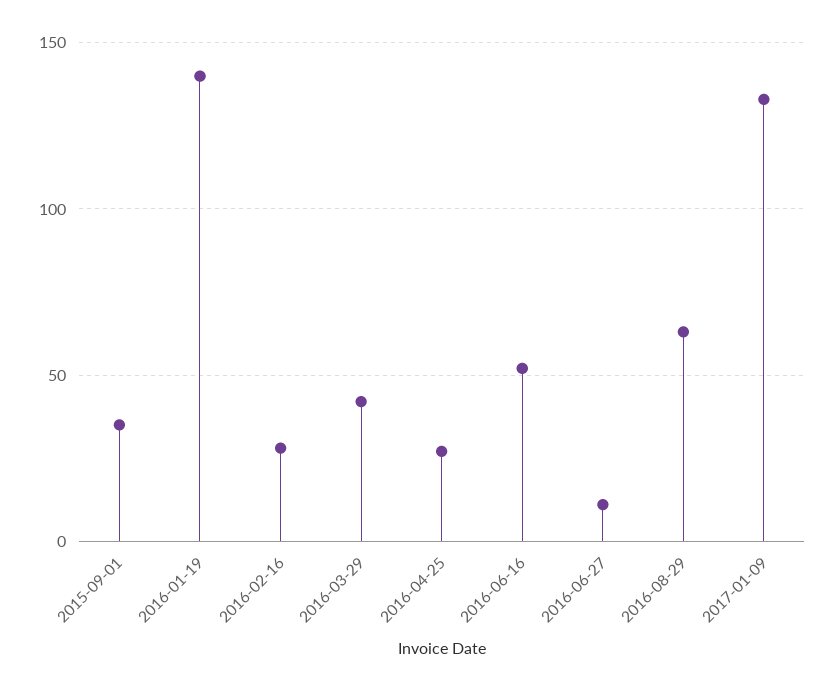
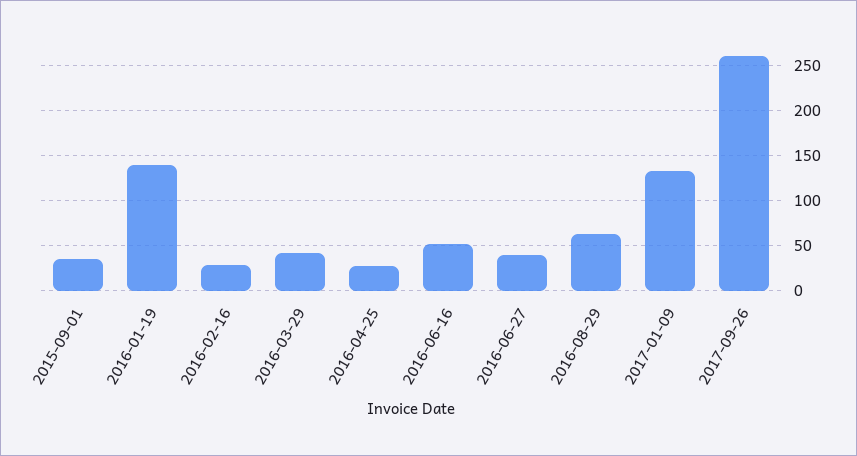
2016-06-27: 10 -> 40
2017-09-26: none -> 260

